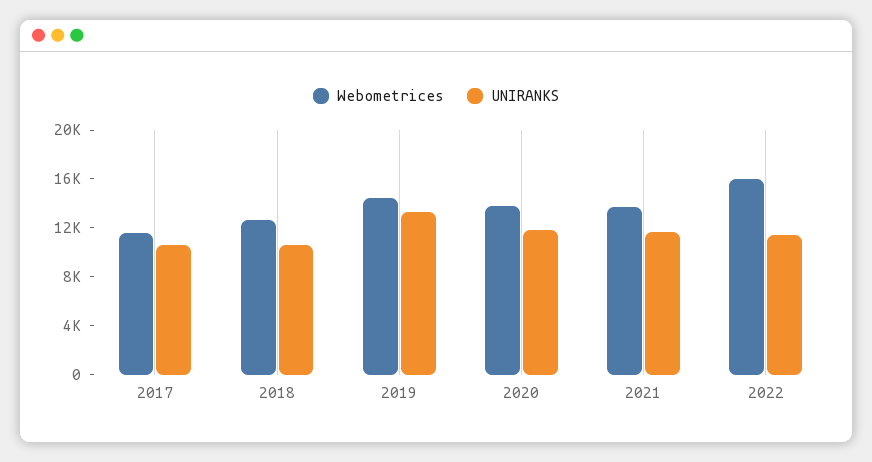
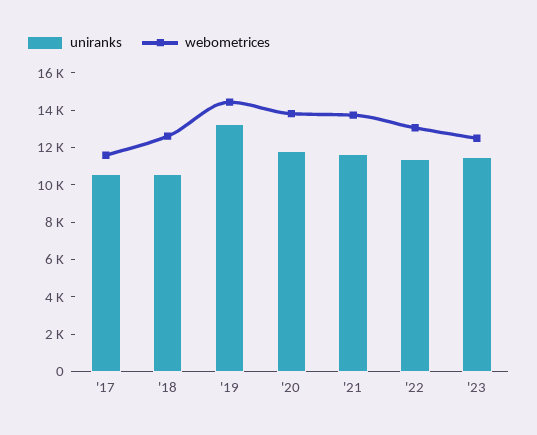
Webometrices, 2022: 16000 -> 13000
UNIRANKS, '23: none -> 11500
Webometrices, '23: none -> 12500

